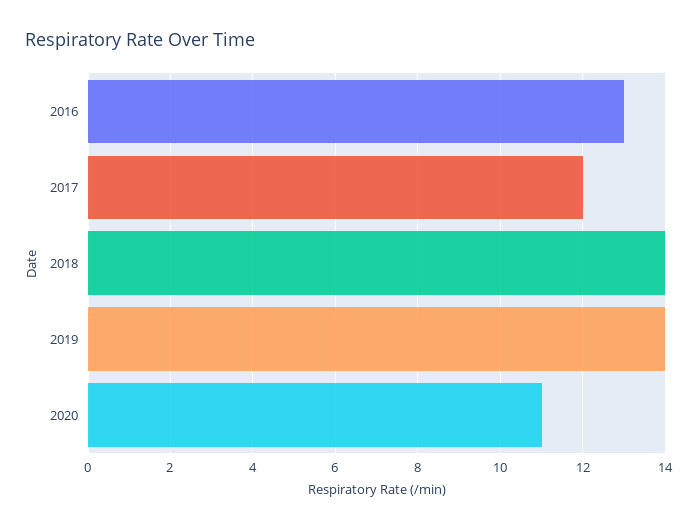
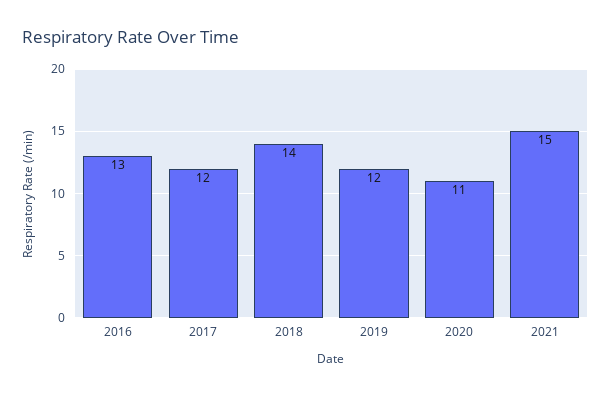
2019: 14 -> 12
2021: none -> 15

